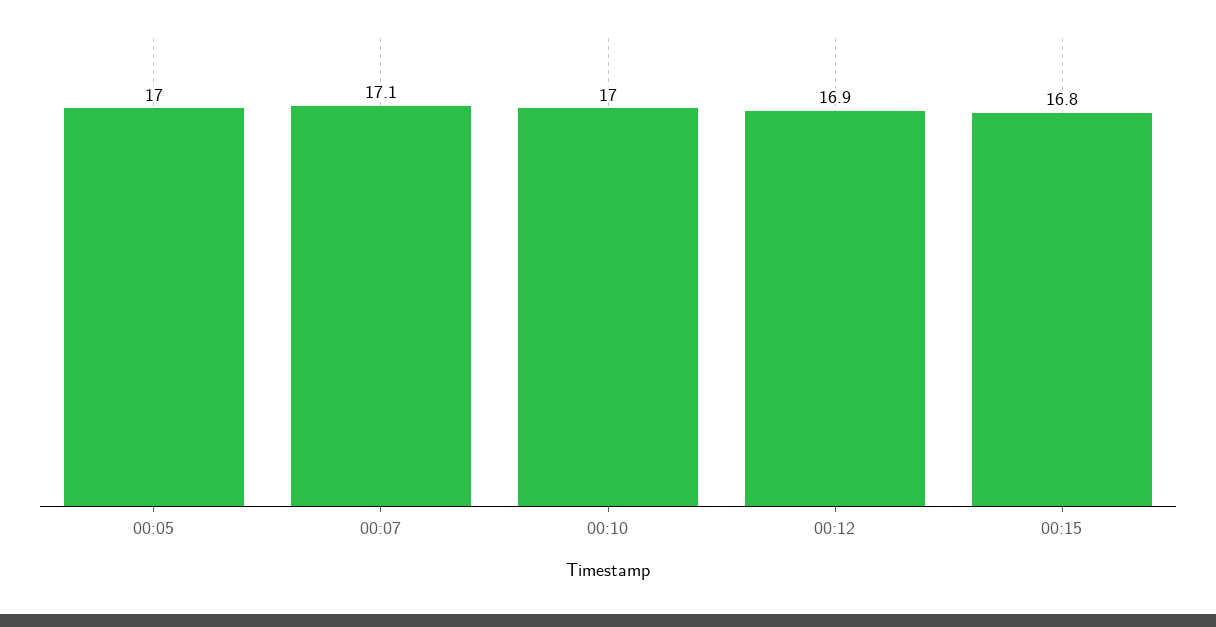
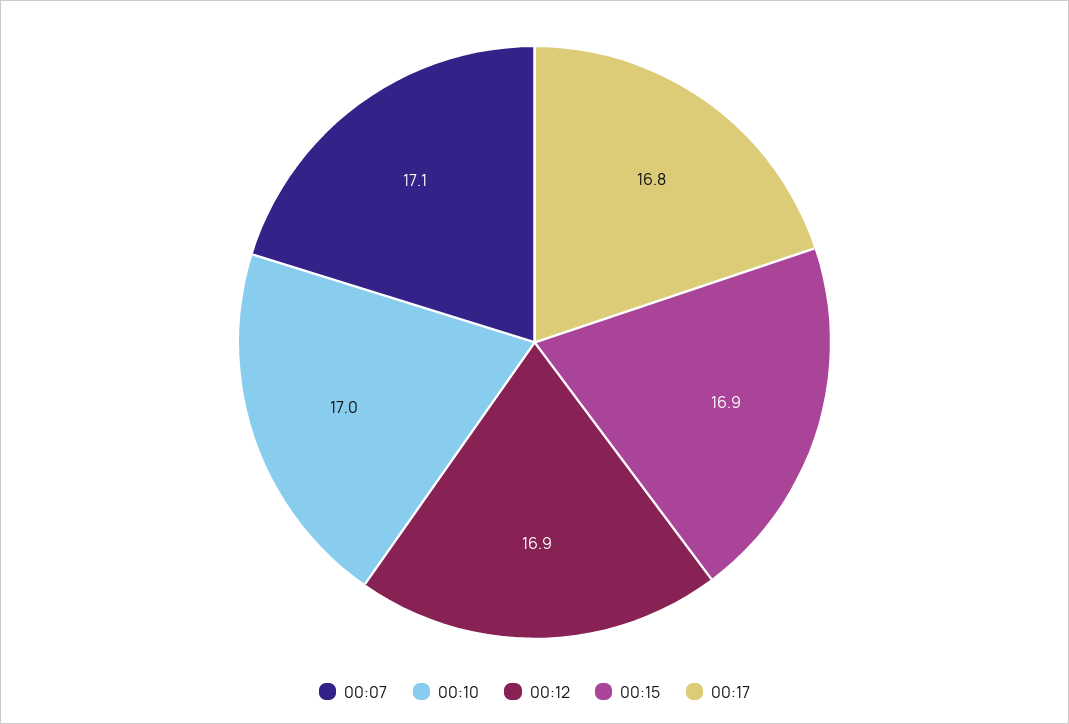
00:05: 17 -> none
00:15: 16.8 -> 16.9
00:17: none -> 16.8

